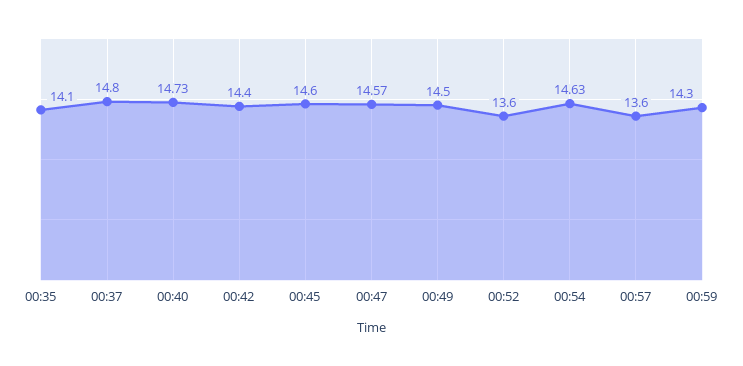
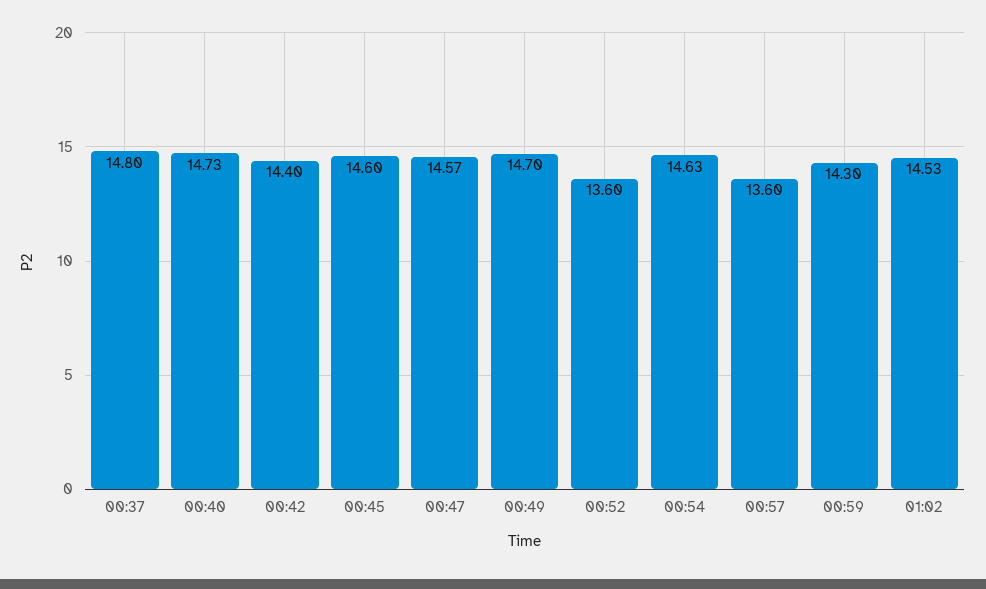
00:35: 14.1 -> none
00:49: 14.5 -> 14.7
01:02: none -> 14.53

